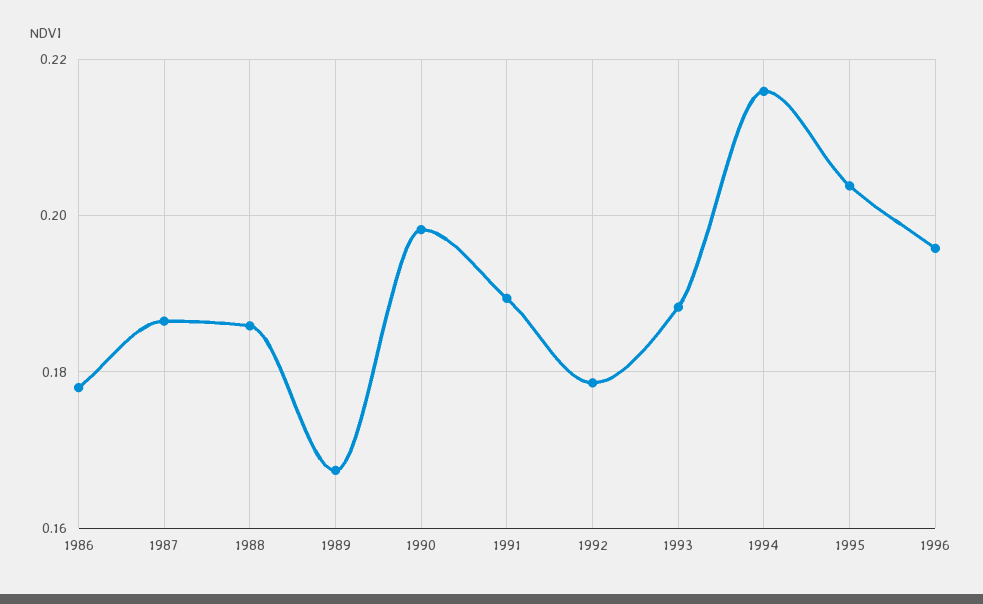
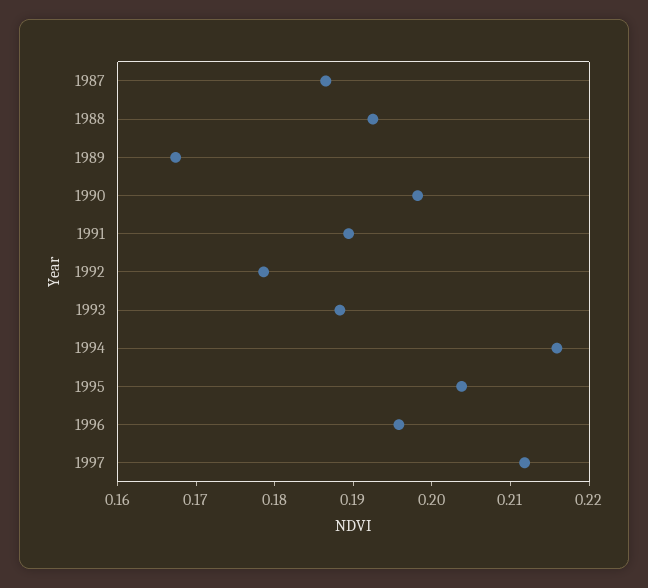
1986: 0.178 -> none
1988: 0.186 -> 0.192
1997: none -> 0.212

